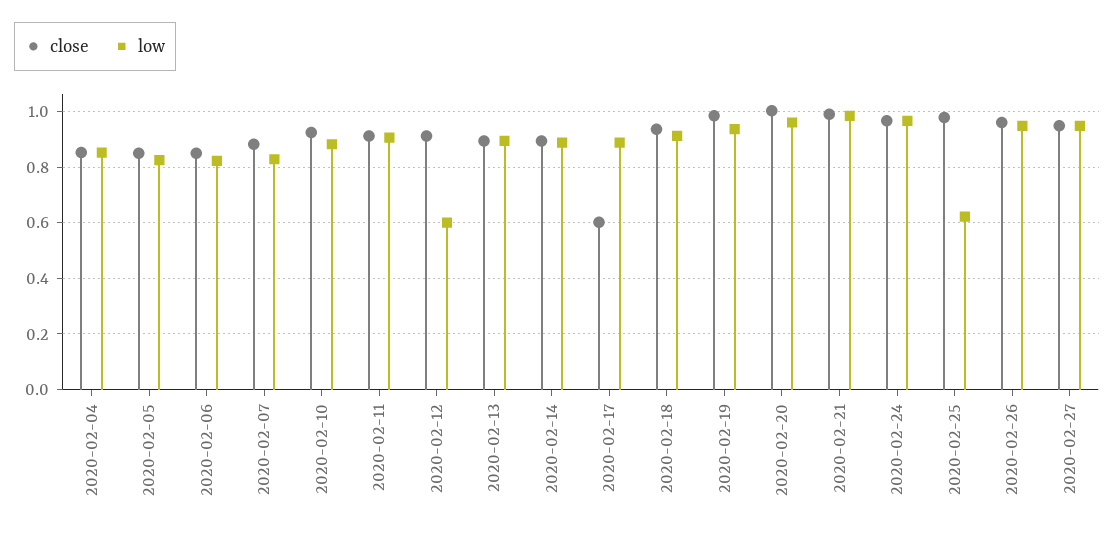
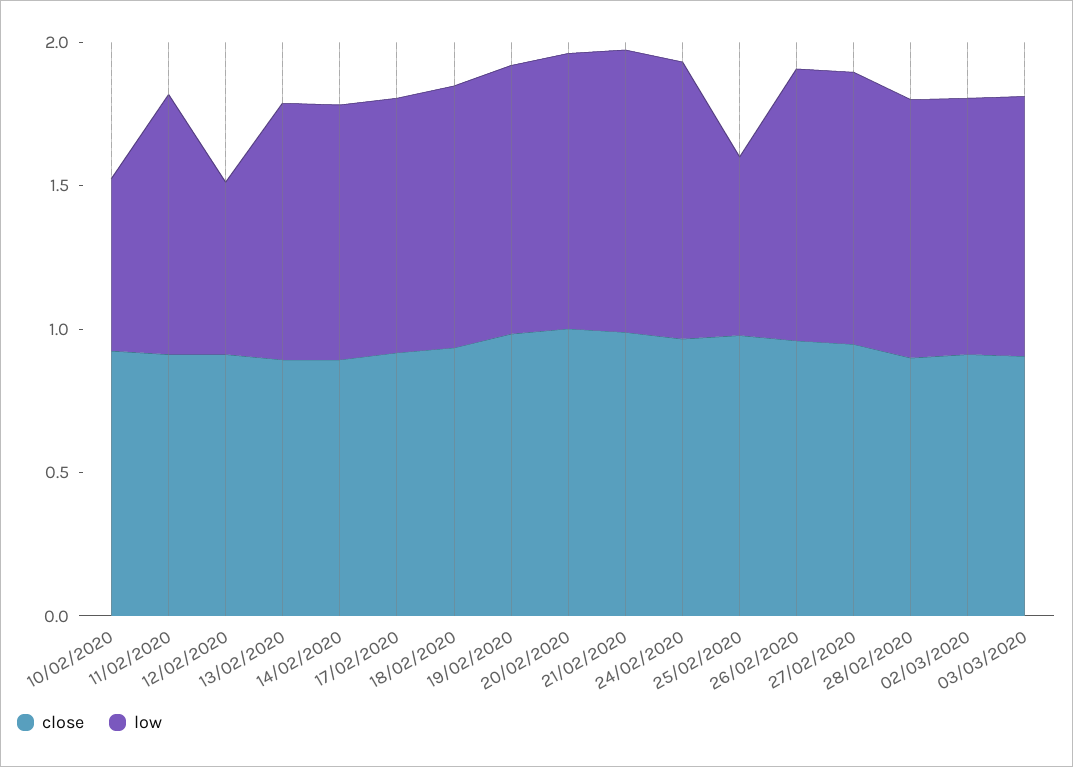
close, 2020-02-04: 0.85 -> none
low, 2020-02-04: 0.85 -> none
close, 2020-02-05: 0.85 -> none
low, 2020-02-05: 0.825 -> none
close, 2020-02-06: 0.85 -> none
low, 2020-02-06: 0.825 -> none
close, 2020-02-07: 0.875 -> none
low, 2020-02-07: 0.825 -> none
low, 2020-02-10: 0.875 -> 0.6
close, 2020-02-17: 0.6 -> 0.9
close, 28/02/2020: none -> 0.9
low, 28/02/2020: none -> 0.9
close, 02/03/2020: none -> 0.9
low, 02/03/2020: none -> 0.9
close, 03/03/2020: none -> 0.9
low, 03/03/2020: none -> 0.9

